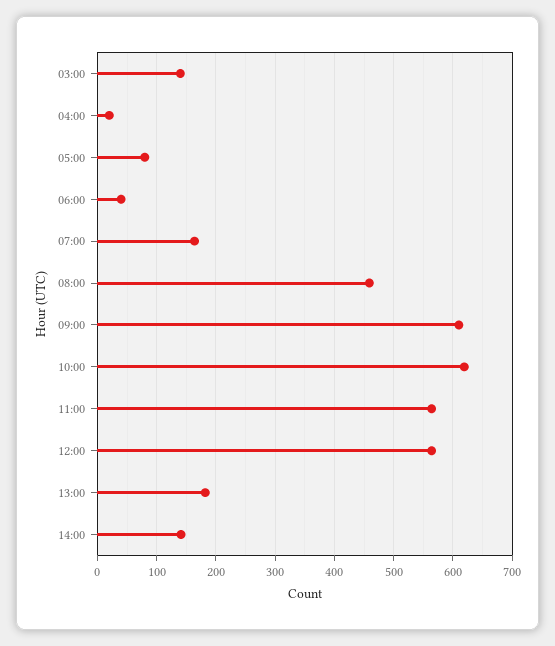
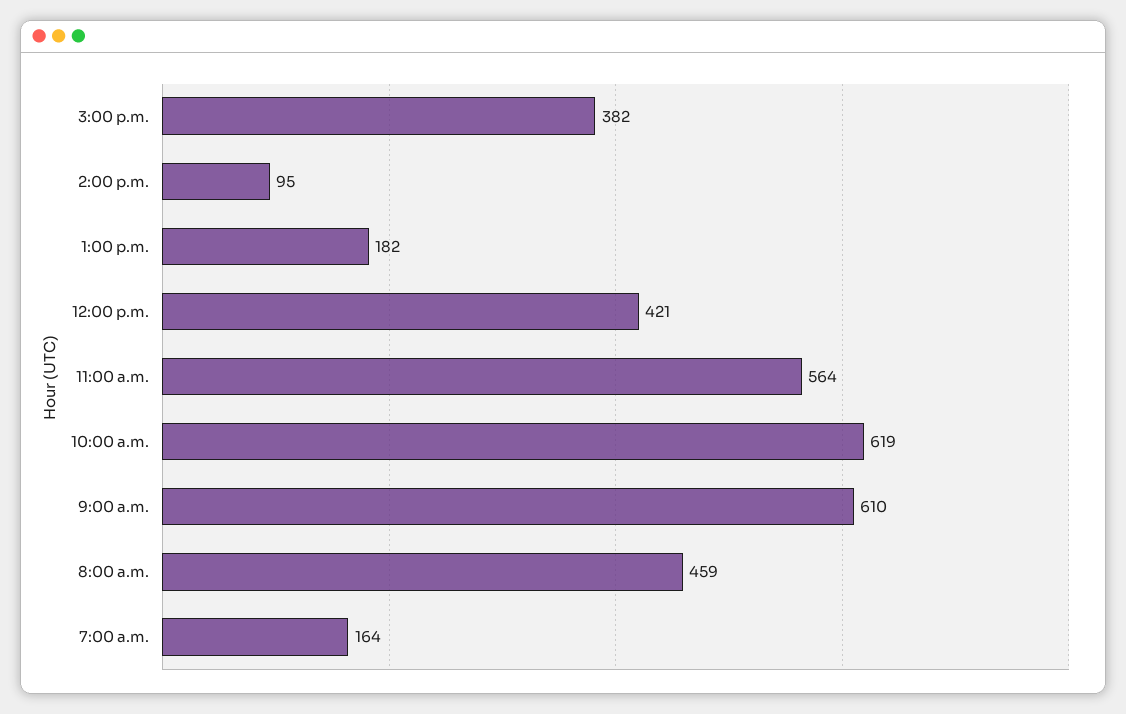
03:00: 140 -> none
04:00: 20 -> none
05:00: 80 -> none
06:00: 40 -> none
12:00: 560 -> 421
14:00: 140 -> 95
3:00 p.m.: none -> 382

